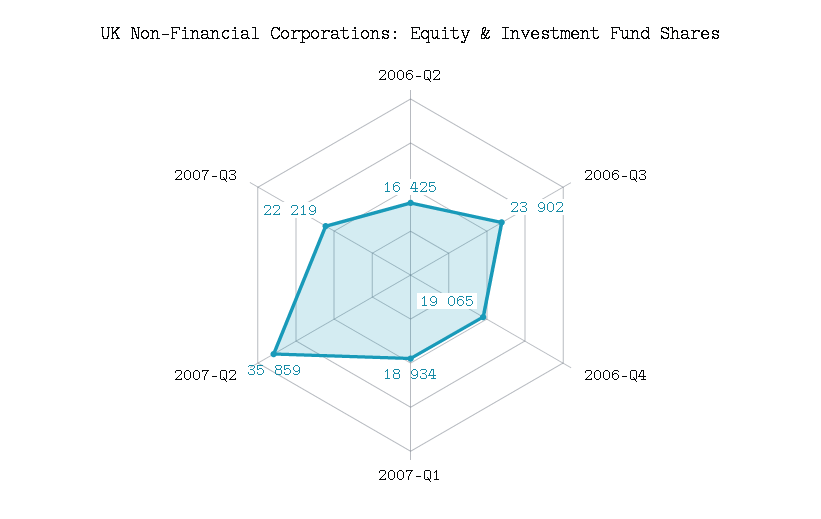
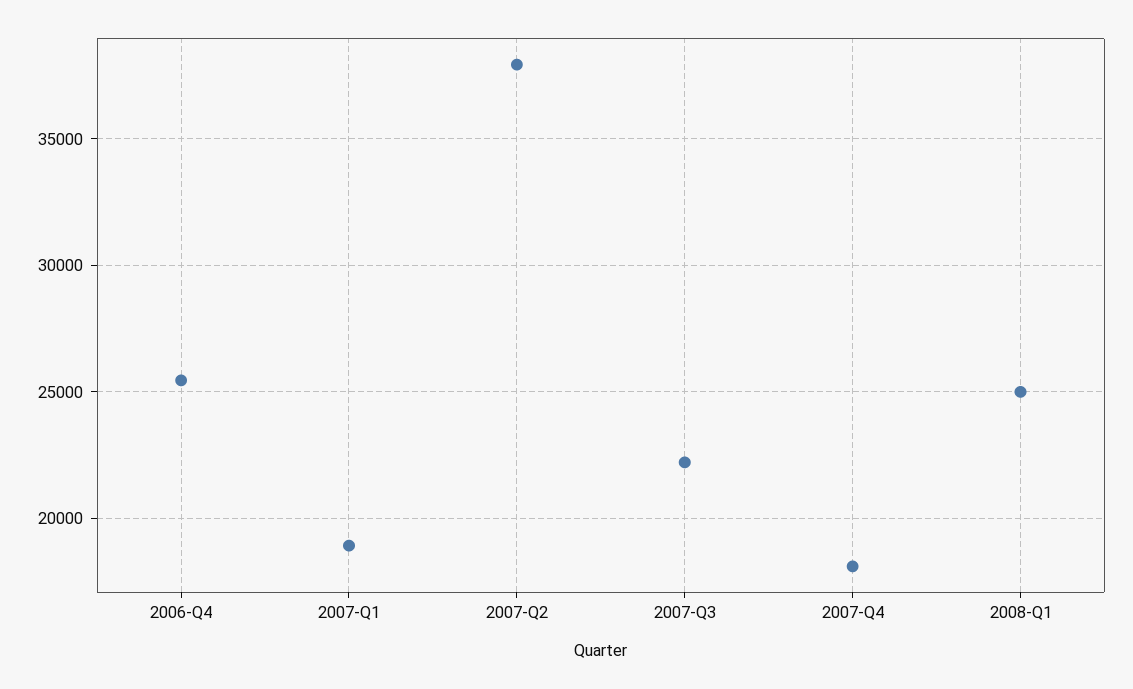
2006-Q2: 16425 -> none
2006-Q3: 23902 -> none
2006-Q4: 19065 -> 25500
2007-Q2: 35859 -> 38000
2007-Q4: none -> 18000
2008-Q1: none -> 25000

